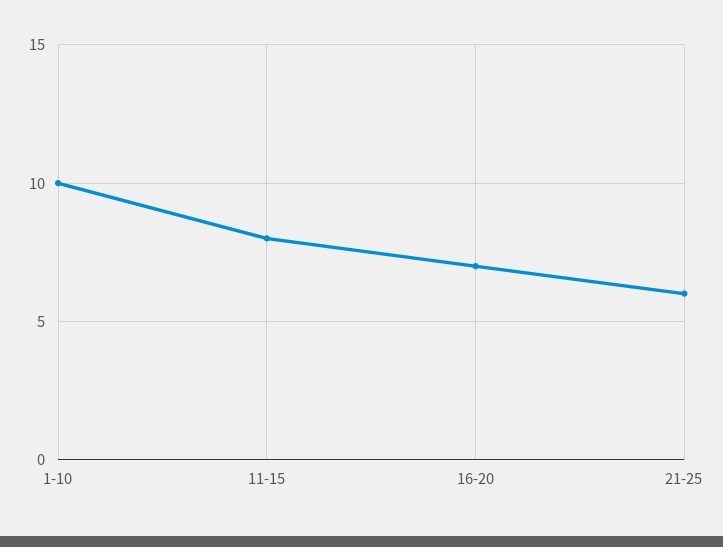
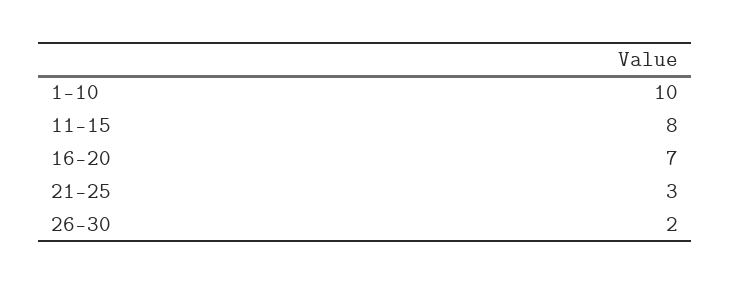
21-25: 6 -> 3
26-30: none -> 2

